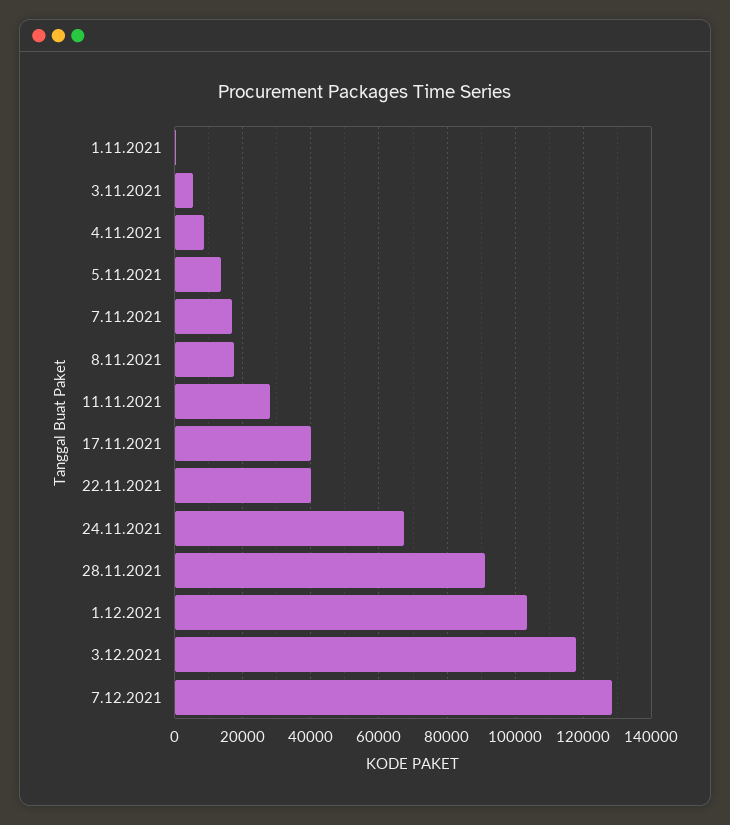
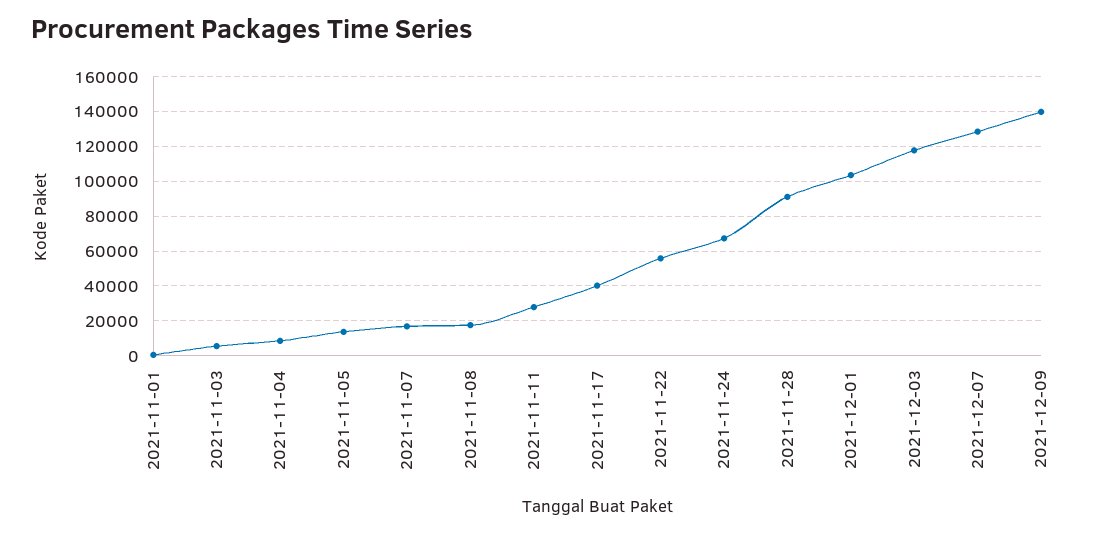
22.11.2021: 40000 -> 55000
2021-12-09: none -> 140000

